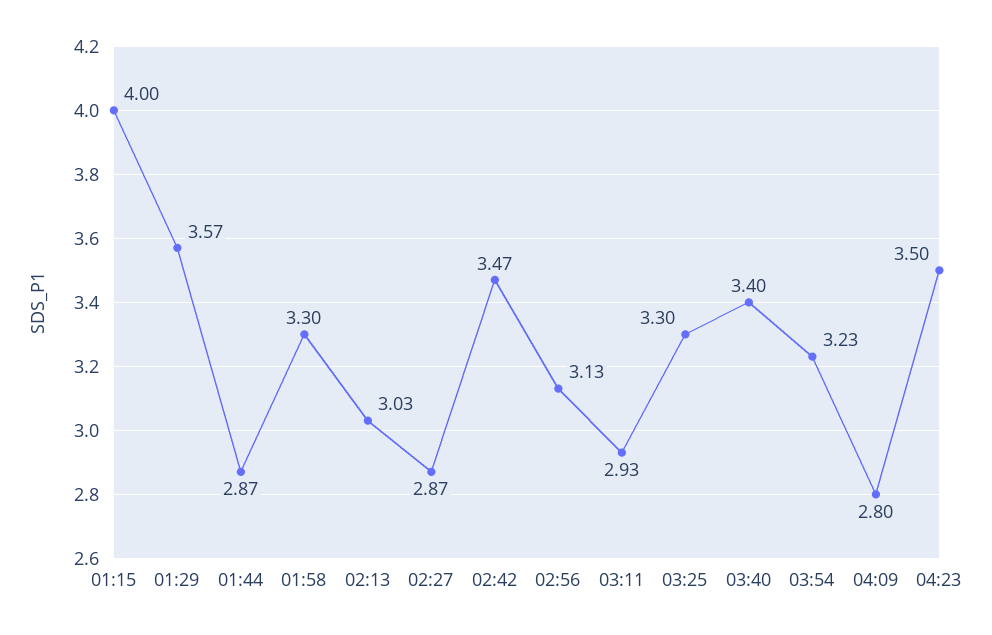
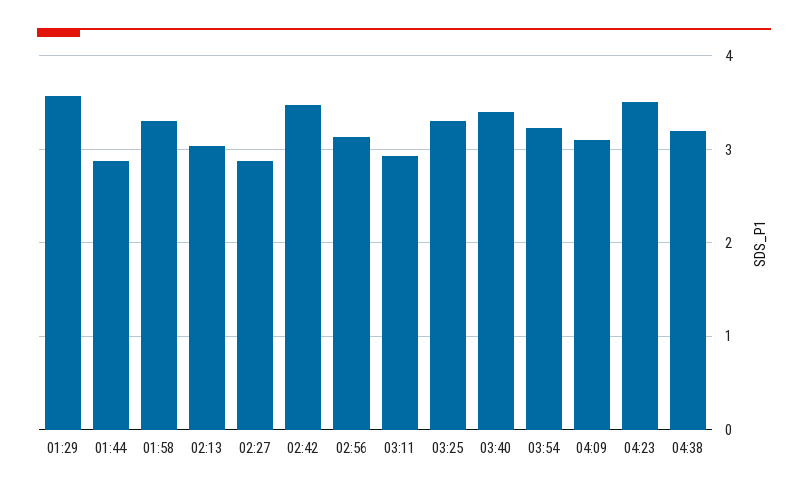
01:15: 4 -> none
04:09: 2.8 -> 3.1
04:38: none -> 3.2

